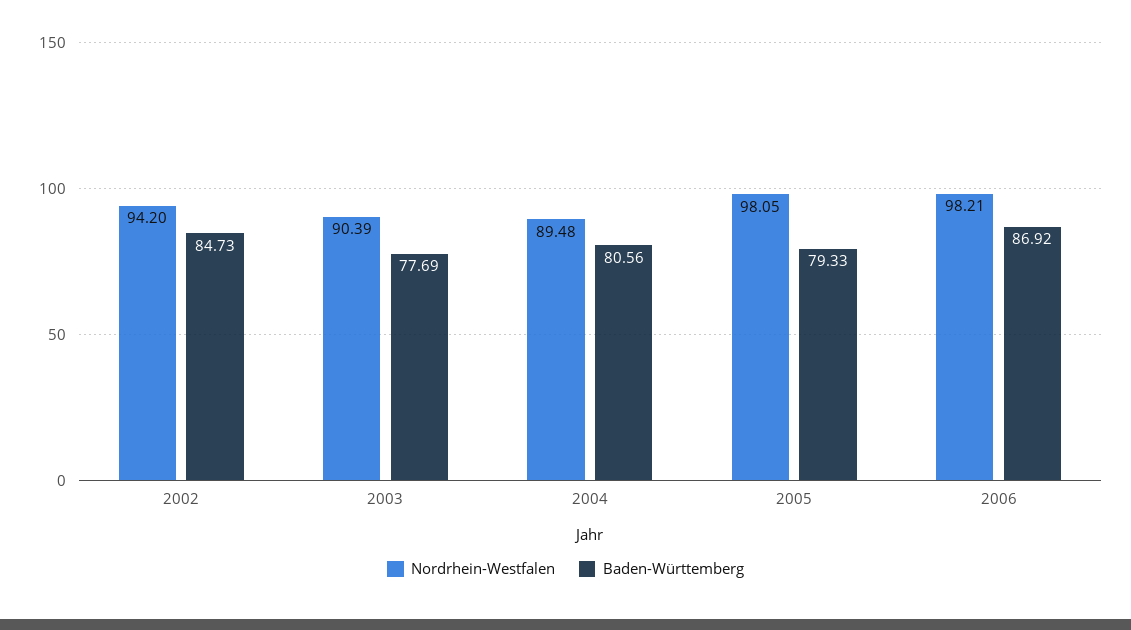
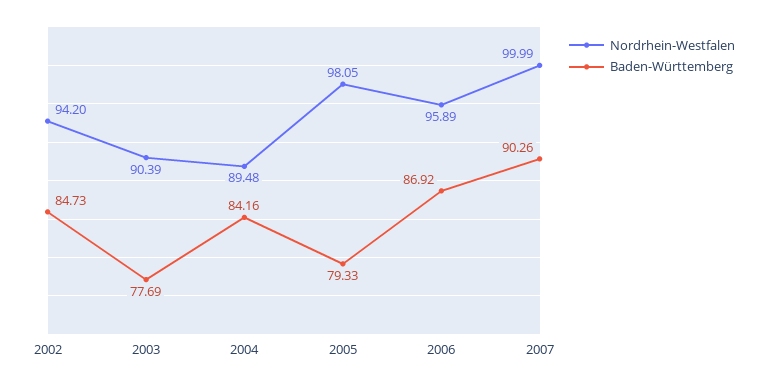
Baden-Württemberg, 2004: 80.56 -> 84.16
Nordrhein-Westfalen, 2006: 98.21 -> 95.89
Nordrhein-Westfalen, 2007: none -> 99.99
Baden-Württemberg, 2007: none -> 90.26

